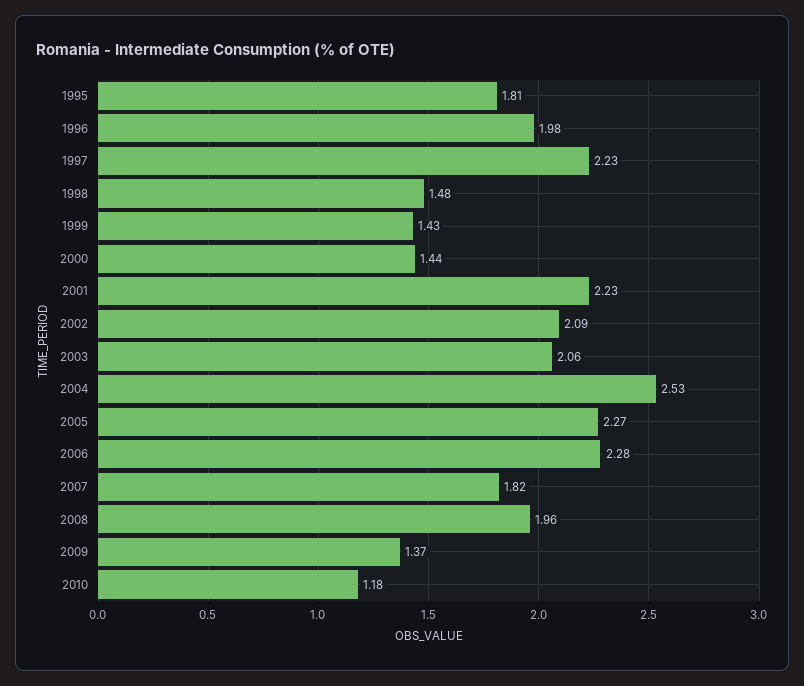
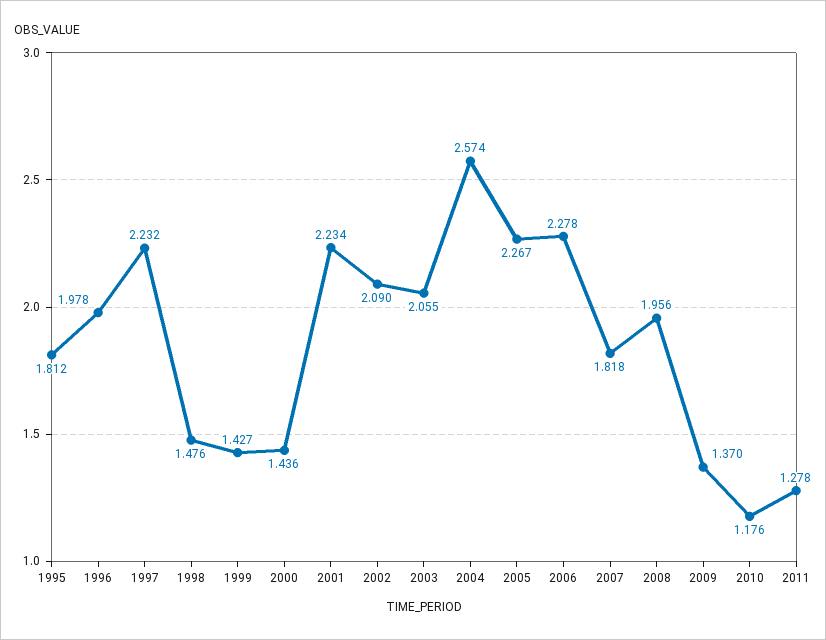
2004: 2.53 -> 2.574
2011: none -> 1.278

